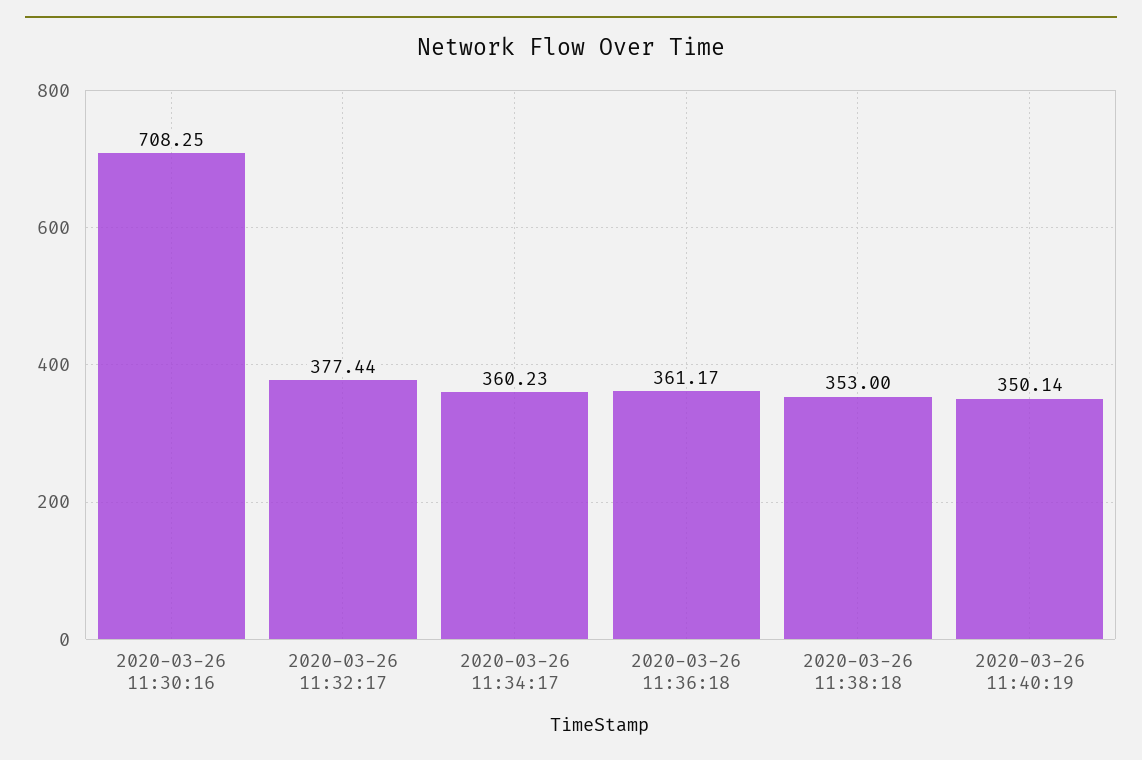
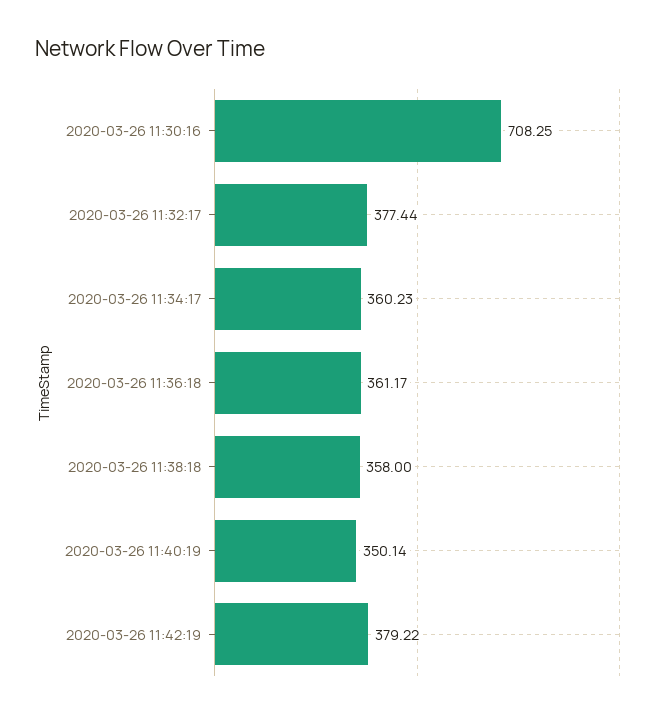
2020-03-26 11:38:18: 353 -> 358
2020-03-26 11:42:19: none -> 379.22

